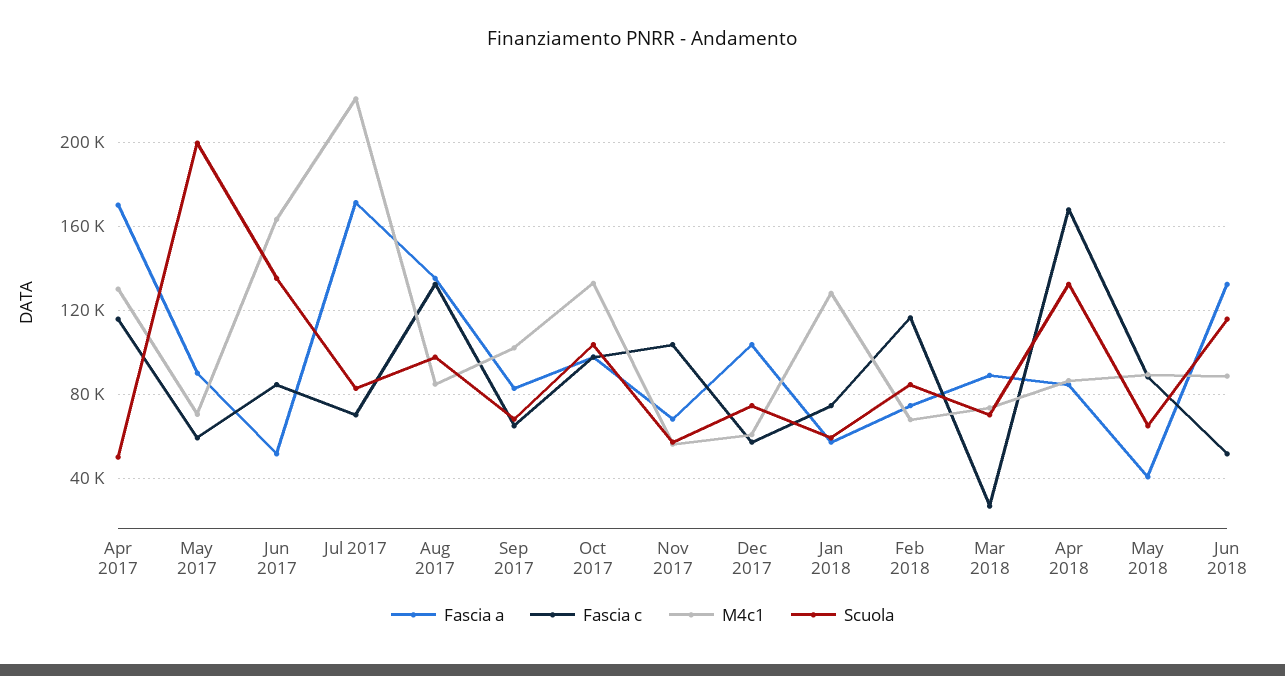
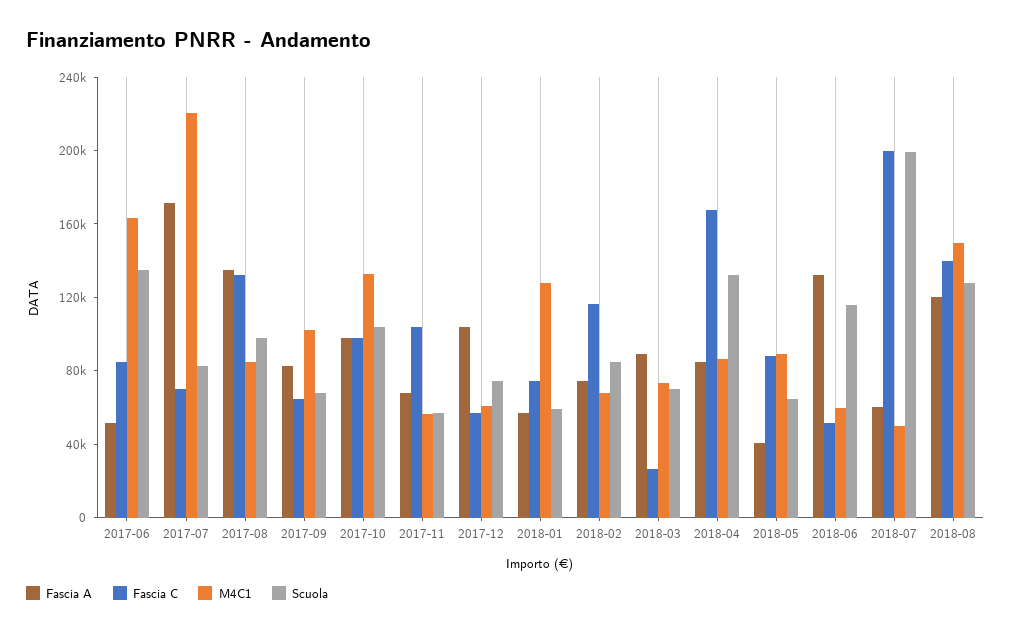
Fascia a, Apr 2017: 170000 -> none
Fascia c, Apr 2017: 115000 -> none
M4c1, Apr 2017: 130000 -> none
Scuola, Apr 2017: 50000 -> none
Fascia a, May 2017: 90000 -> none
Fascia c, May 2017: 60000 -> none
M4c1, May 2017: 70000 -> none
Scuola, May 2017: 200000 -> none
M4c1, Jun 2018: 90000 -> 60000
Fascia a, 2018-07: none -> 60000
Fascia c, 2018-07: none -> 200000
M4c1, 2018-07: none -> 50000
Scuola, 2018-07: none -> 200000
Fascia a, 2018-08: none -> 120000
Fascia c, 2018-08: none -> 140000
M4c1, 2018-08: none -> 150000
Scuola, 2018-08: none -> 130000

